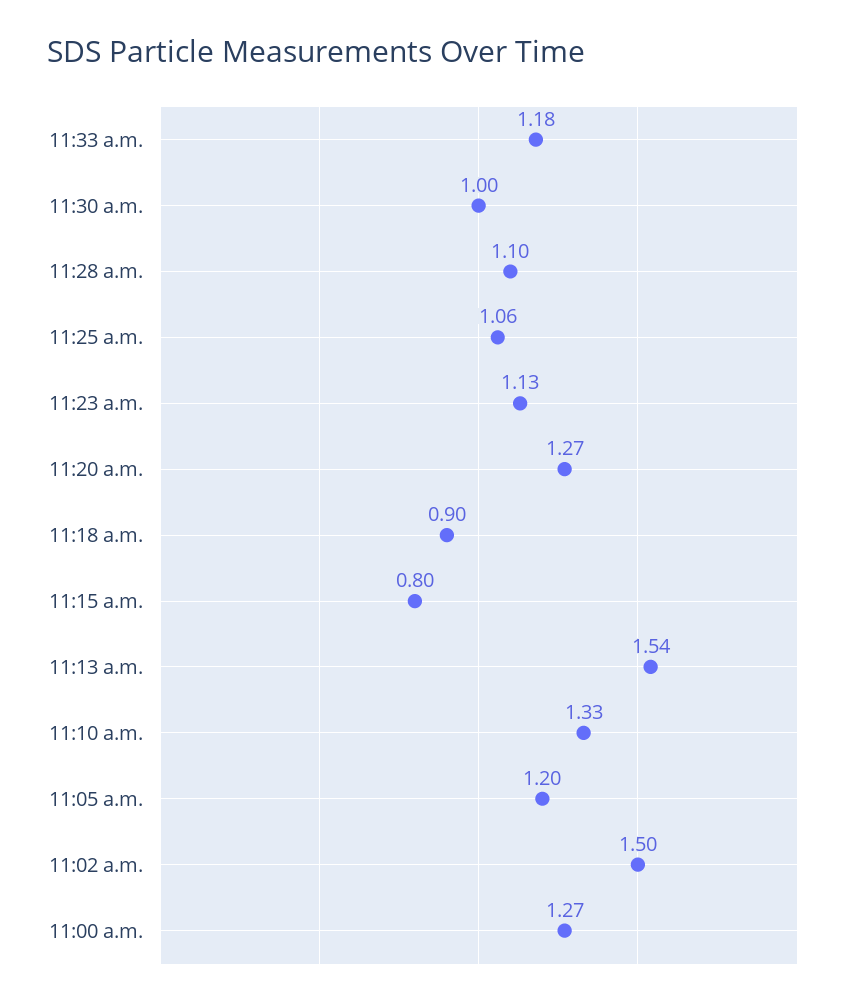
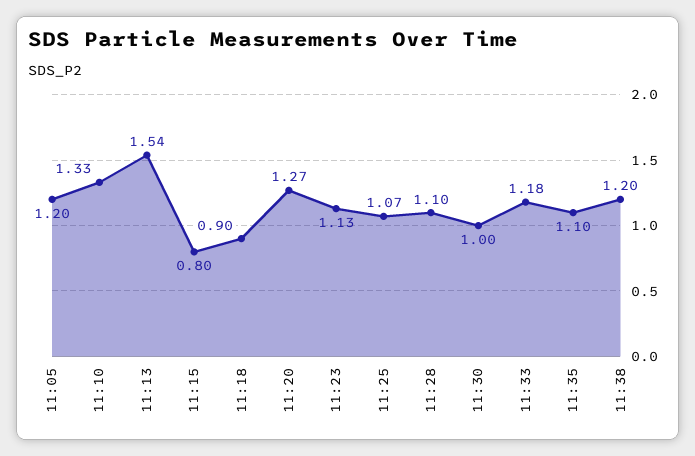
11:25 a.m.: 1.06 -> 1.07
11:02 a.m.: 1.5 -> none
11:00 a.m.: 1.27 -> none
11:35: none -> 1.1
11:38: none -> 1.2

